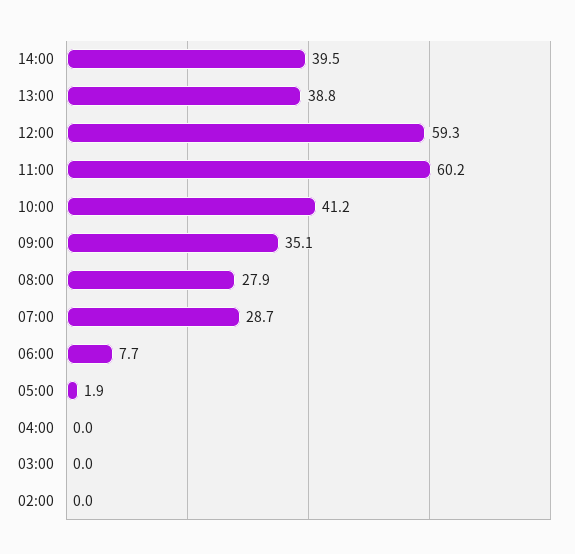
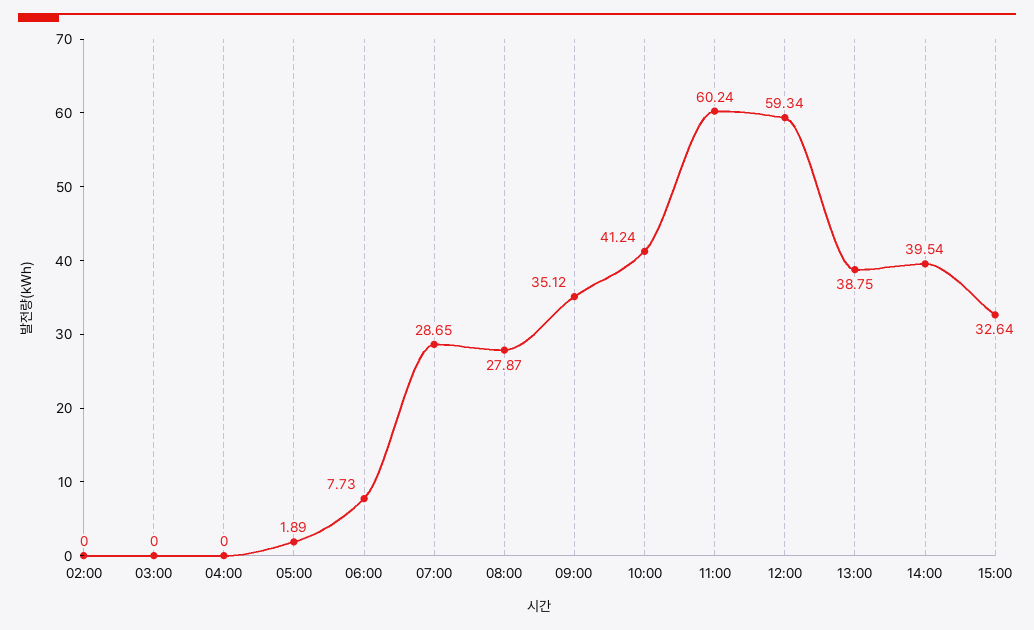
15:00: none -> 32.64

